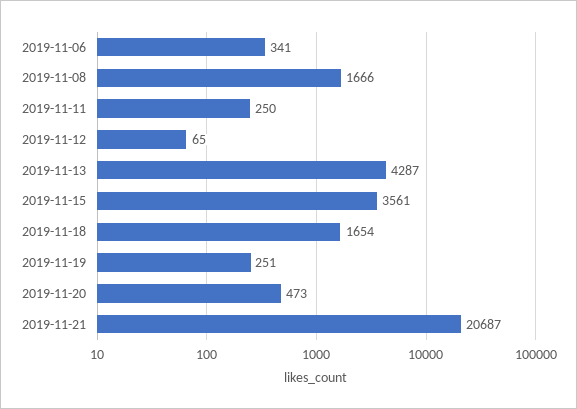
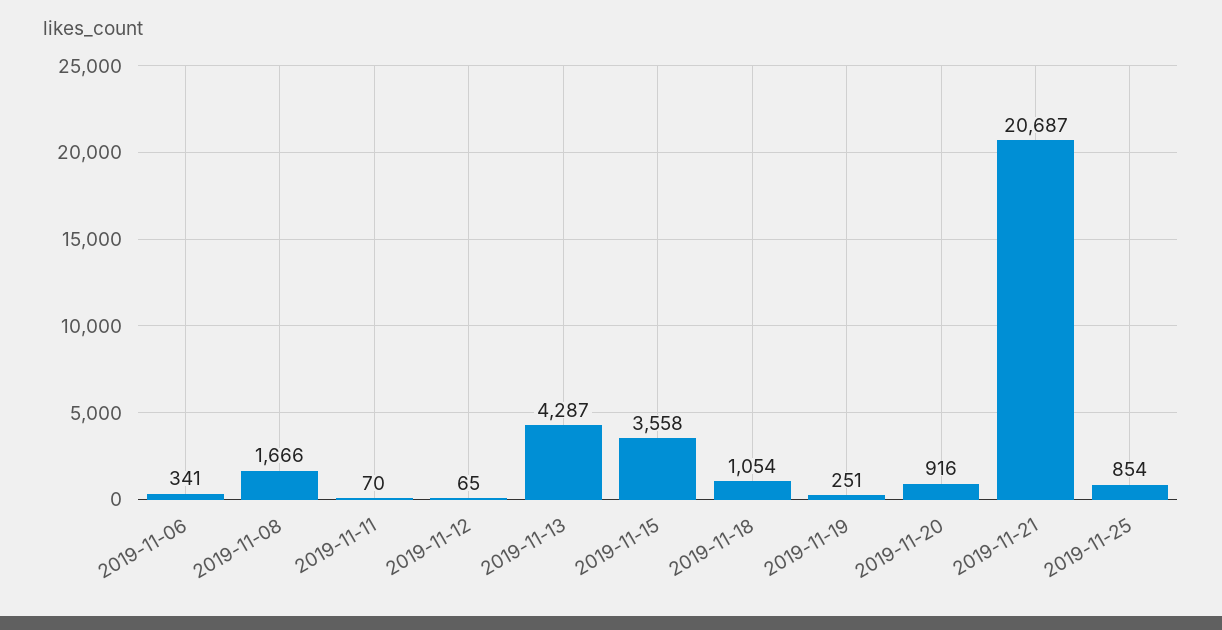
2019-11-11: 250 -> 70
2019-11-15: 3561 -> 3558
2019-11-18: 1654 -> 1054
2019-11-20: 473 -> 916
2019-11-25: none -> 854

